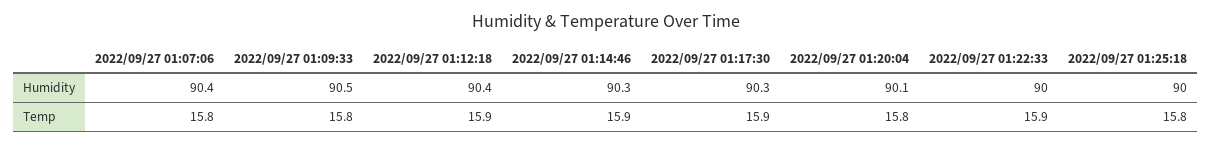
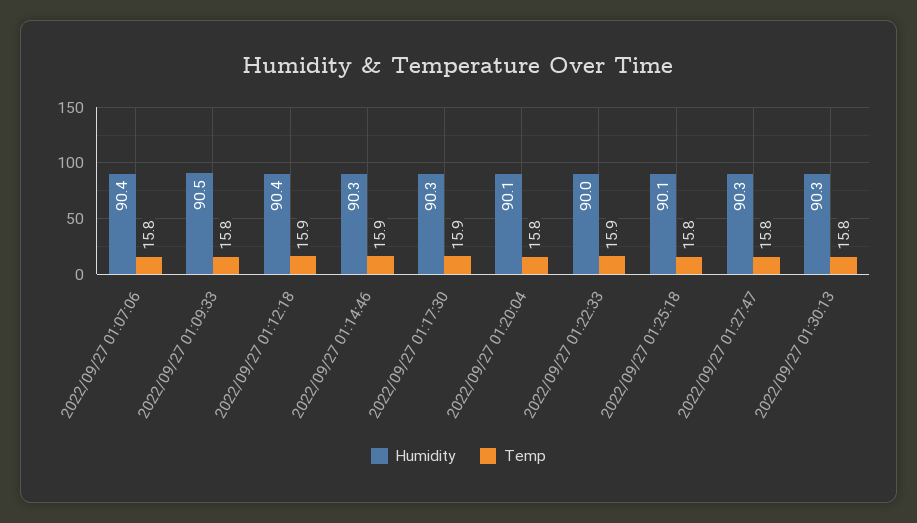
Humidity, 2022/09/27 01:25:18: 90 -> 90.1
Humidity, 2022/09/27 01:27:47: none -> 90.3
Temp, 2022/09/27 01:27:47: none -> 15.8
Humidity, 2022/09/27 01:30:13: none -> 90.3
Temp, 2022/09/27 01:30:13: none -> 15.8

